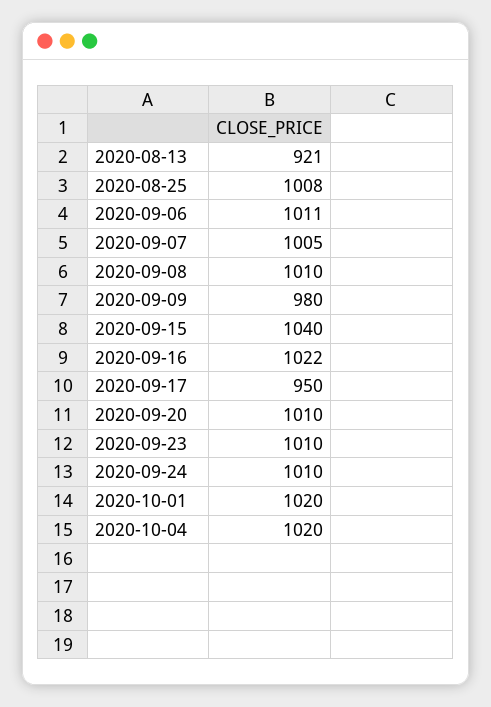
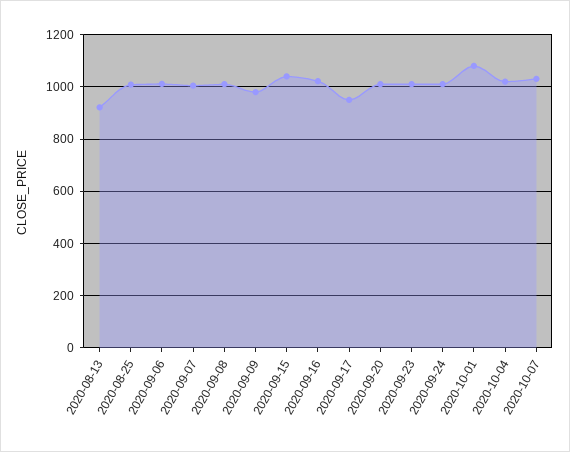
2020-10-01: 1020 -> 1075
2020-10-07: none -> 1025

